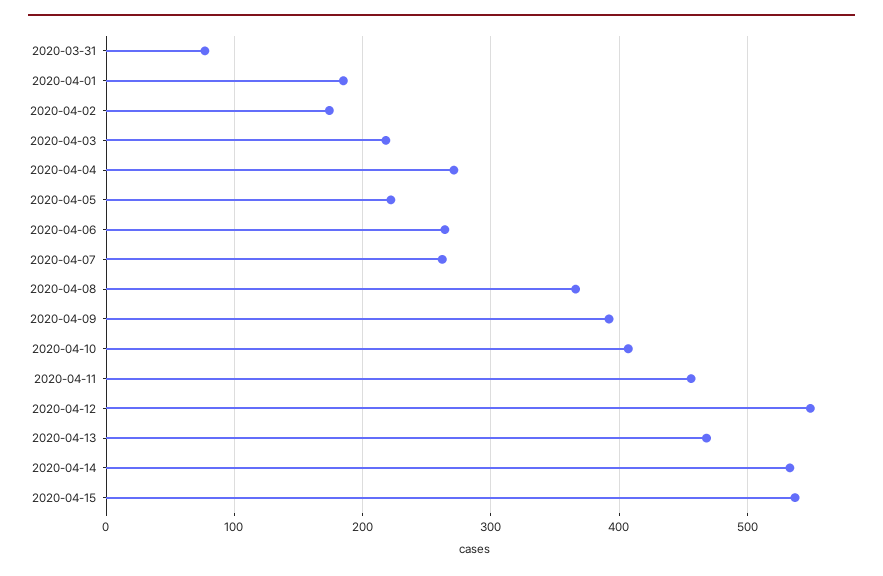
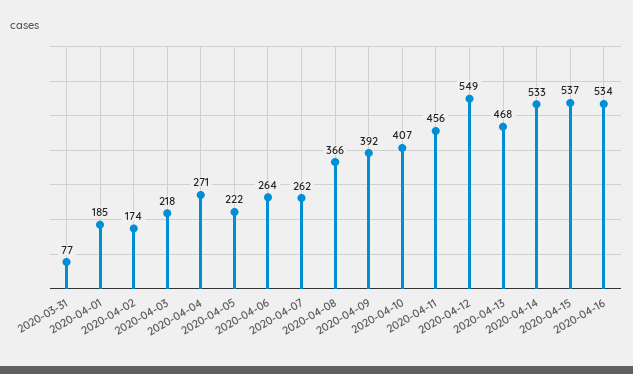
2020-04-16: none -> 534

